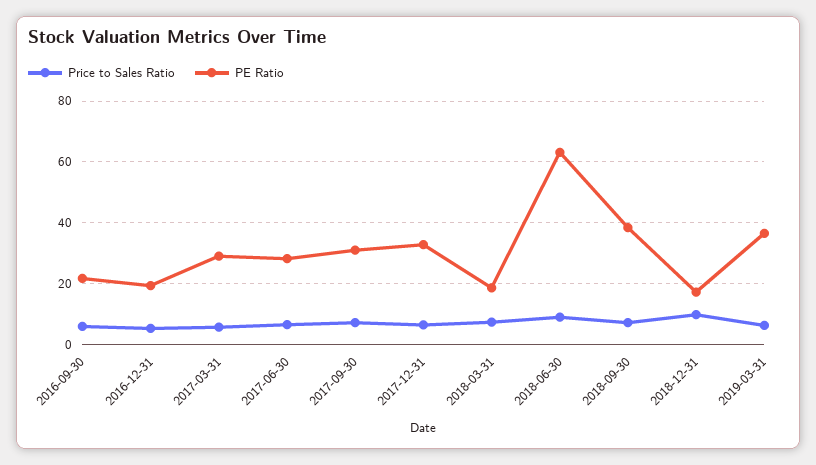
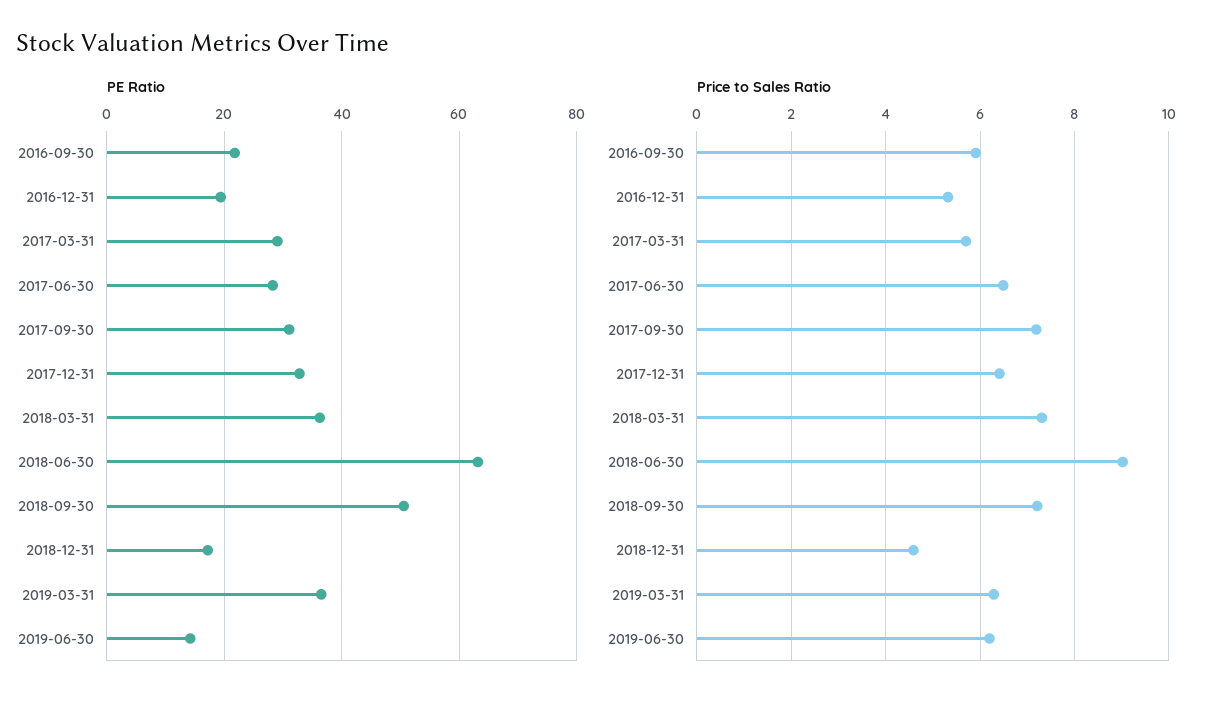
PE Ratio, 2018-03-31: 18 -> 36
PE Ratio, 2018-09-30: 38 -> 50
Price to Sales Ratio, 2018-12-31: 10 -> 4.6
PE Ratio, 2019-06-30: none -> 14
Price to Sales Ratio, 2019-06-30: none -> 6.2

